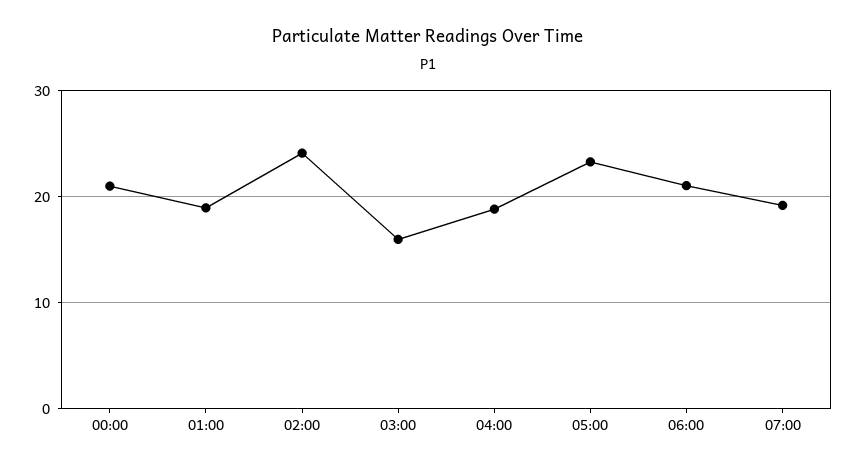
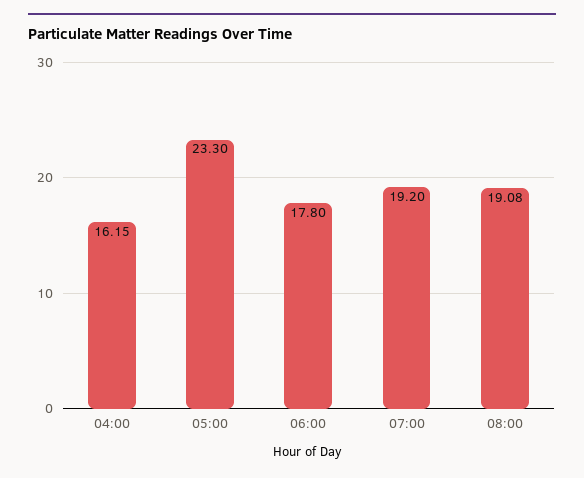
00:00: 21 -> none
01:00: 19 -> none
02:00: 24 -> none
03:00: 16 -> none
04:00: 19 -> 16.15
06:00: 21 -> 17.8
08:00: none -> 19.08

